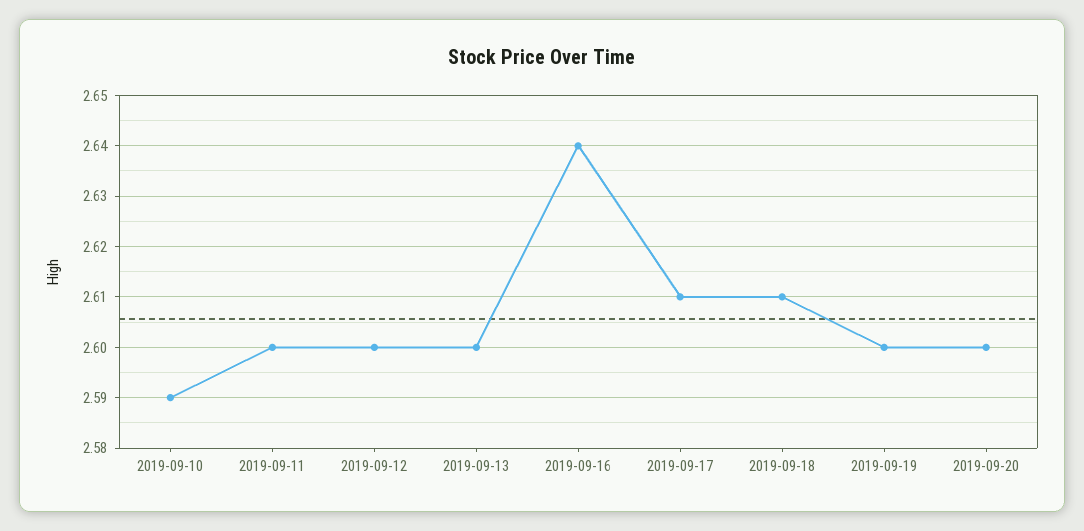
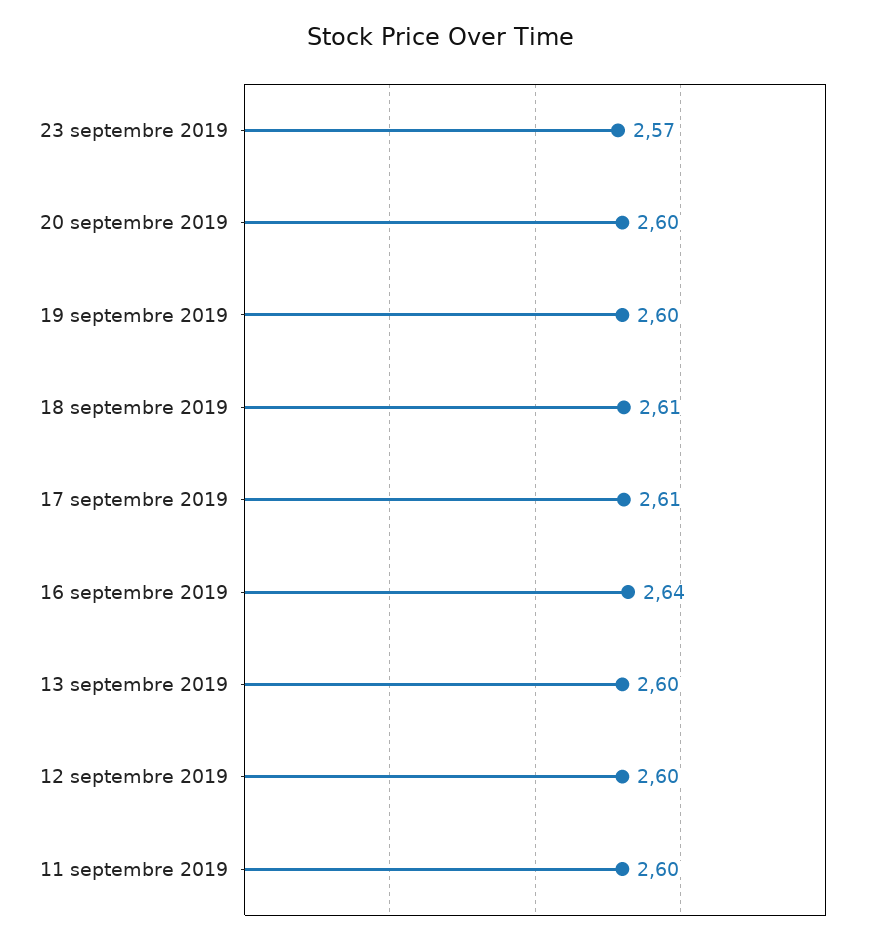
2019-09-10: 2.59 -> none
23 septembre 2019: none -> 2.57

